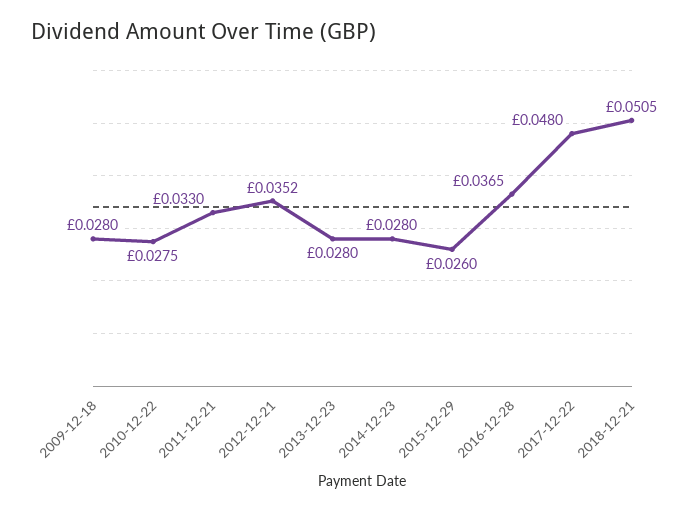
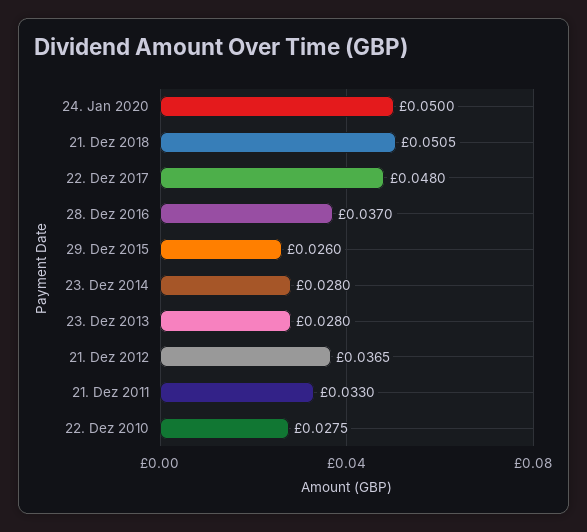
2009-12-18: 0.028 -> none
2012-12-21: 0.0352 -> 0.0365
2016-12-28: 0.0365 -> 0.037
24. Jan 2020: none -> 0.05

